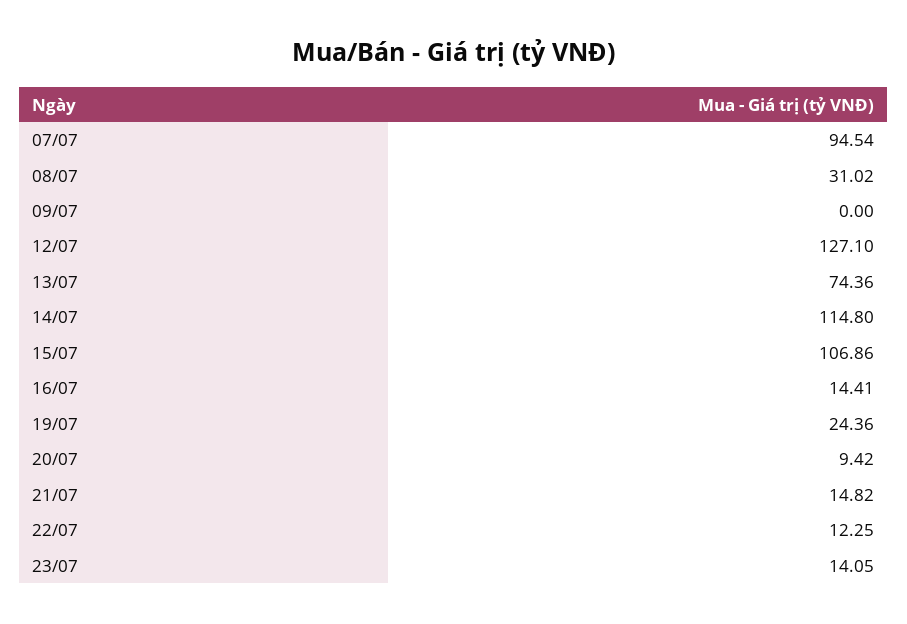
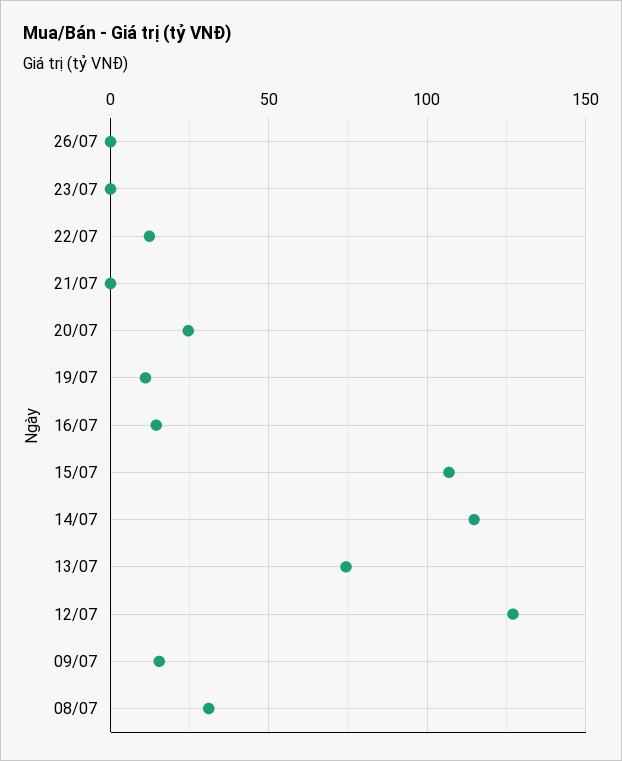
07/07: 94.54 -> none
09/07: 0 -> 15
19/07: 24.36 -> 10
20/07: 9.42 -> 25
21/07: 14.82 -> 0
23/07: 14.05 -> 0
26/07: none -> 0

